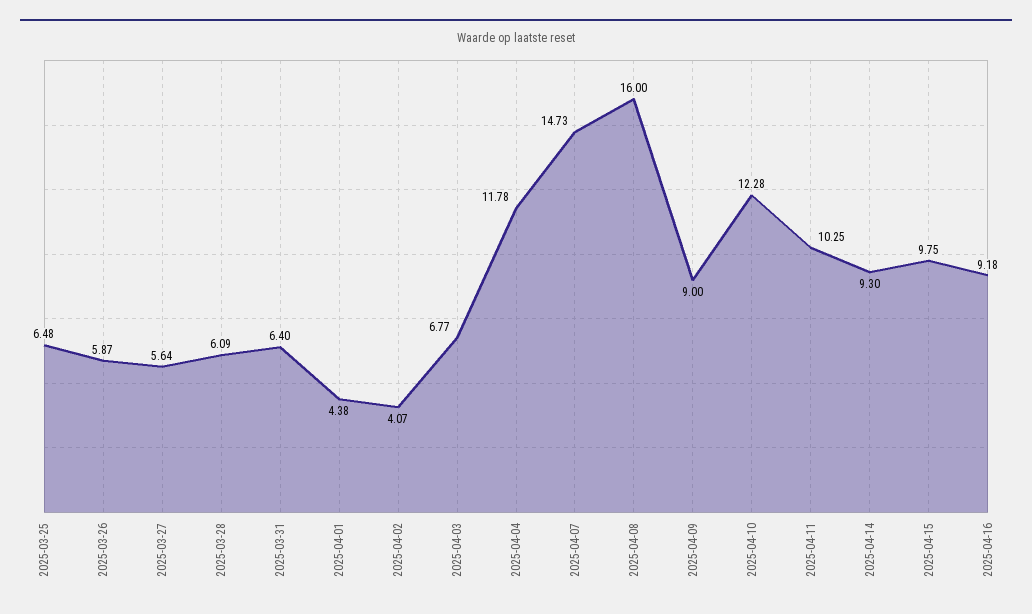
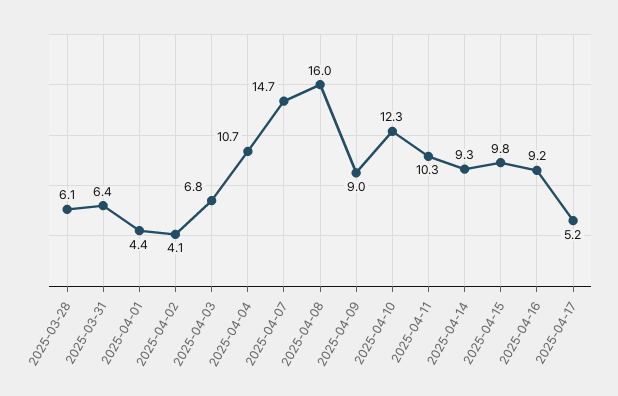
2025-03-25: 6.48 -> none
2025-03-26: 5.87 -> none
2025-03-27: 5.64 -> none
2025-04-04: 11.78 -> 10.7
2025-04-17: none -> 5.2

